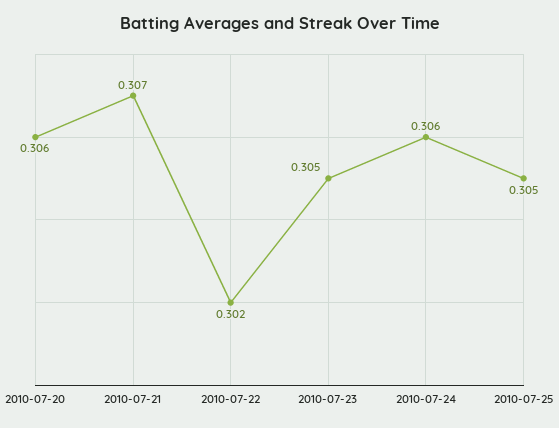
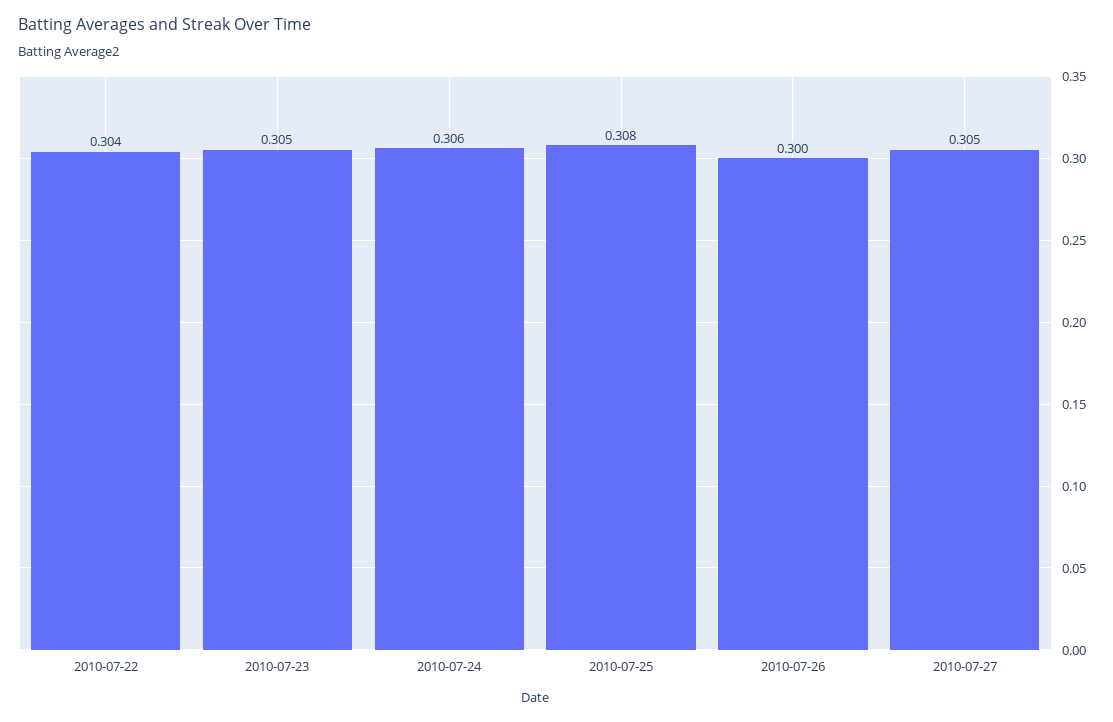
2010-07-20: 0.306 -> none
2010-07-21: 0.307 -> none
2010-07-22: 0.302 -> 0.304
2010-07-25: 0.305 -> 0.308
2010-07-26: none -> 0.3
2010-07-27: none -> 0.305

